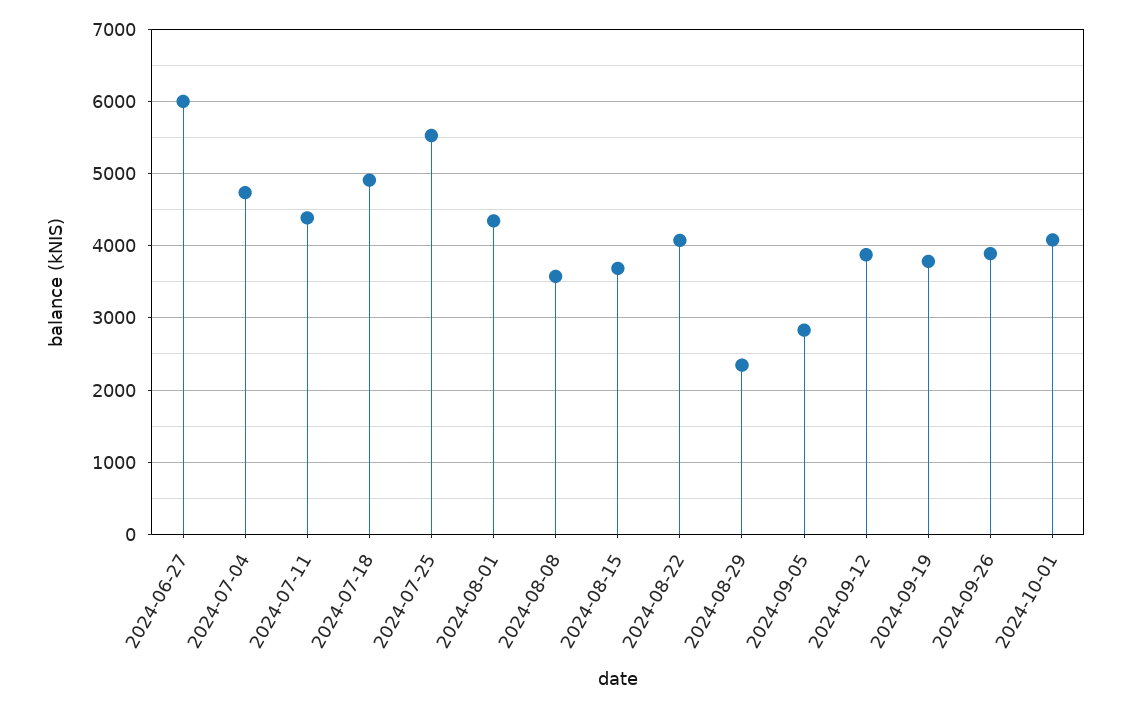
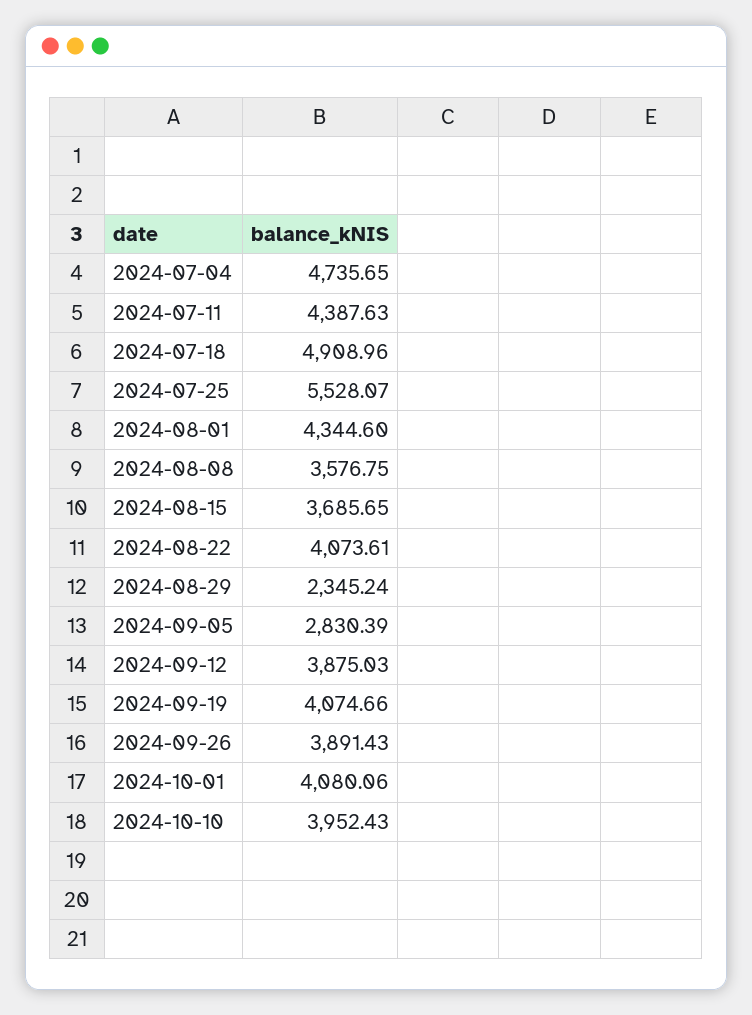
2024-06-27: 6000 -> none
2024-09-19: 3800 -> 4074.66
2024-10-10: none -> 3952.43

